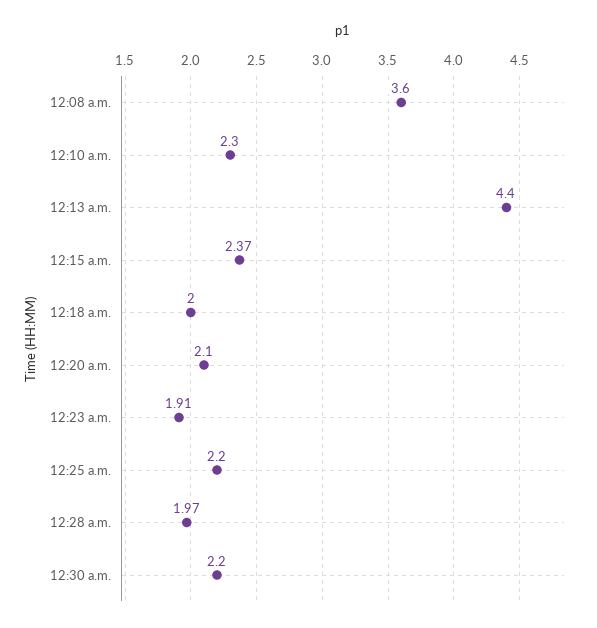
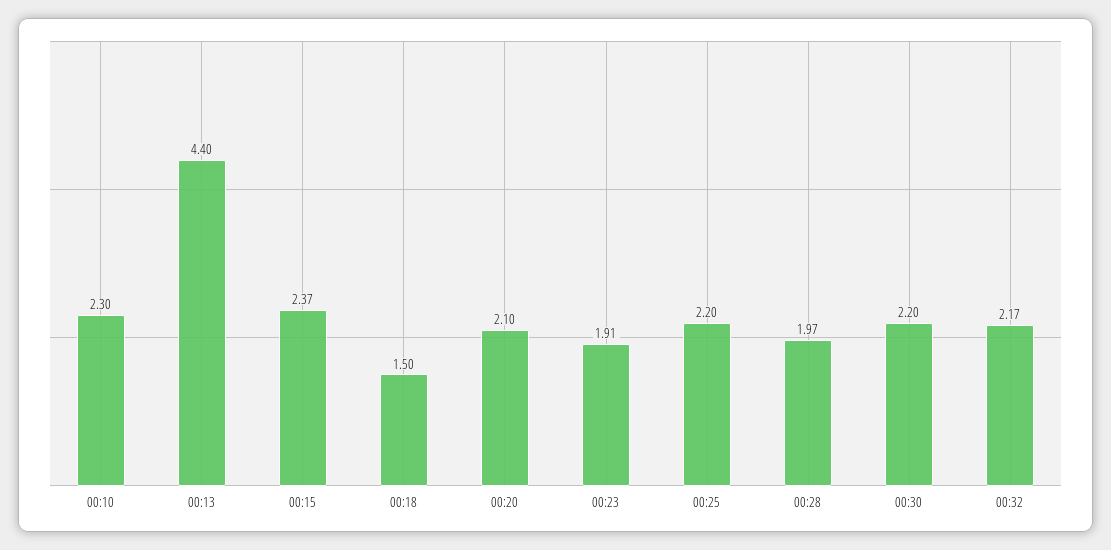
12:08 a.m.: 3.6 -> none
12:18 a.m.: 2 -> 1.5
00:32: none -> 2.17

